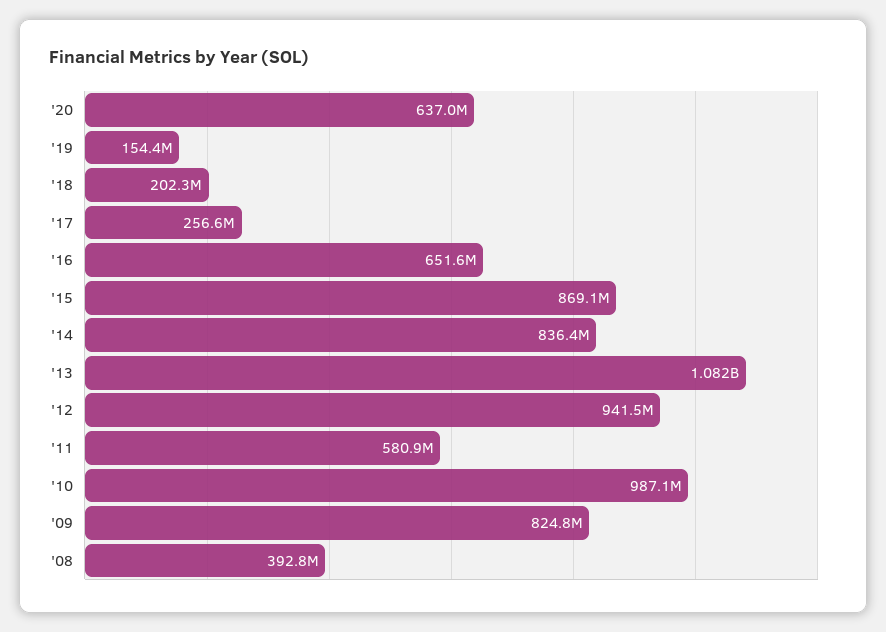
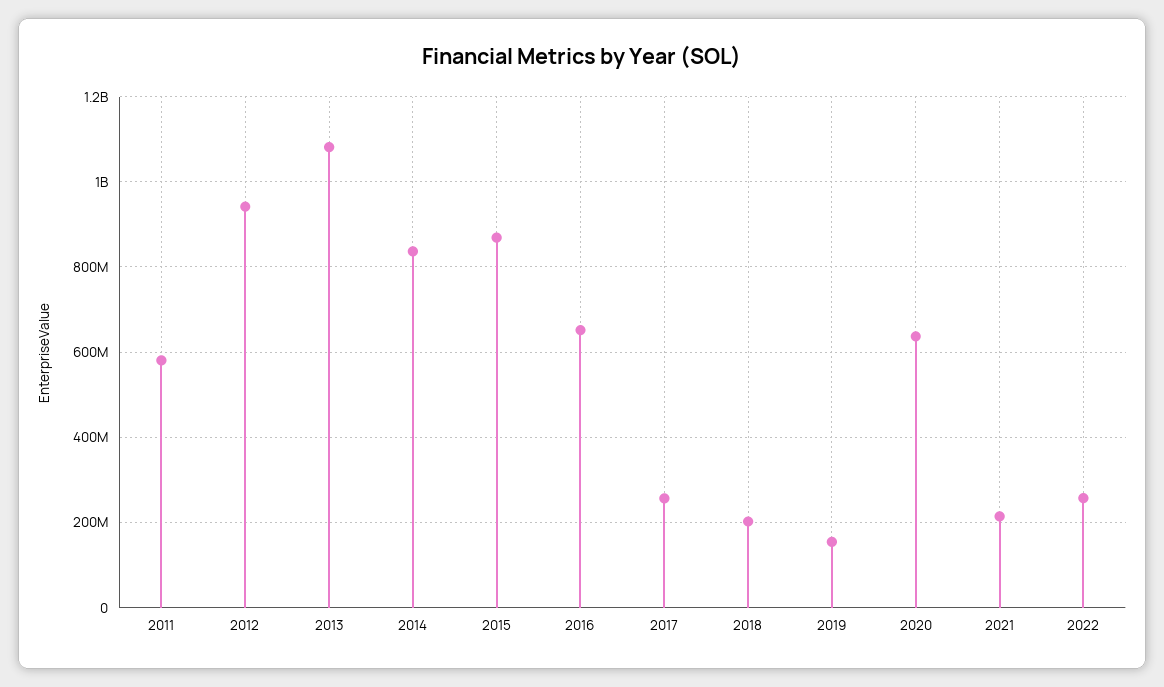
'10: 987100000 -> none
'09: 824800000 -> none
'08: 392800000 -> none
2021: none -> 220000000
2022: none -> 260000000

